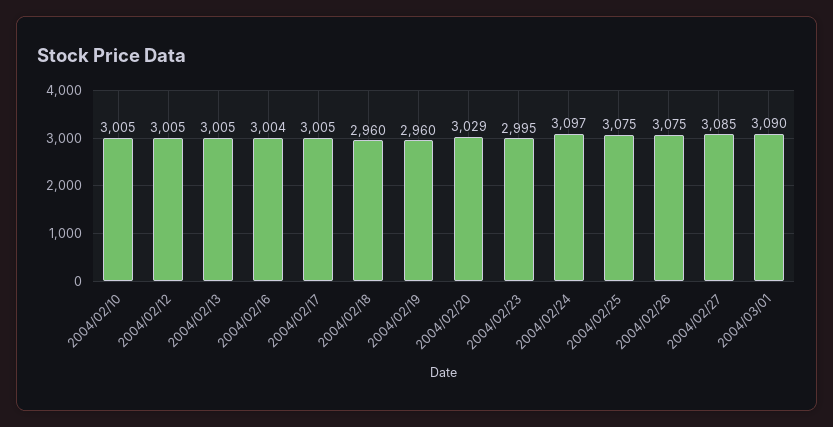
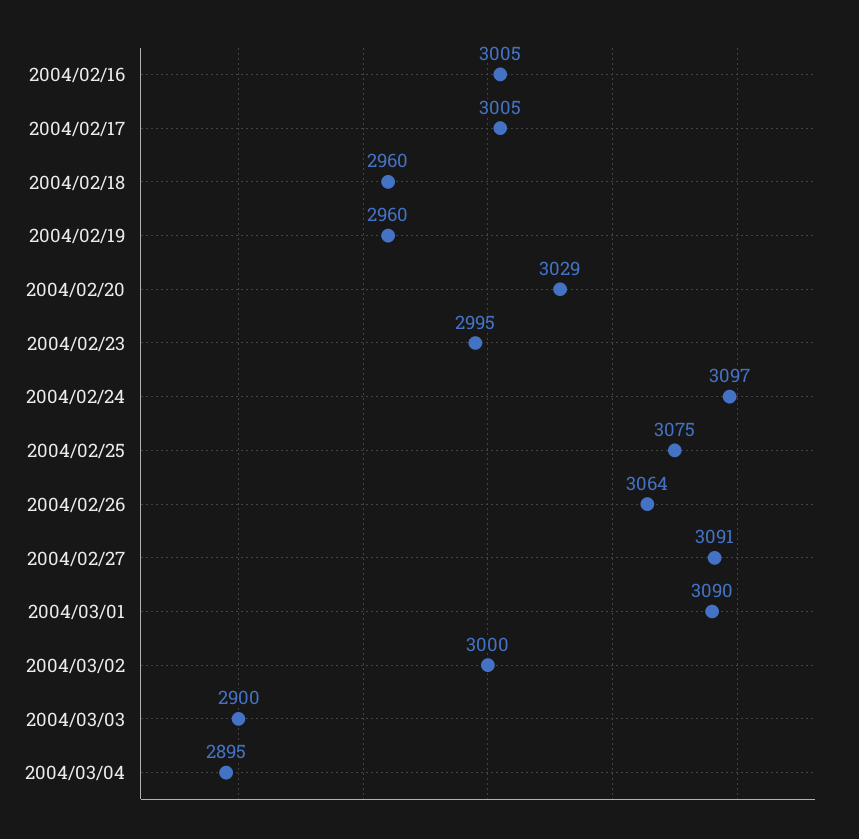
2004/02/10: 3005 -> none
2004/02/12: 3005 -> none
2004/02/13: 3005 -> none
2004/02/16: 3004 -> 3005
2004/02/26: 3075 -> 3064
2004/02/27: 3085 -> 3091
2004/03/02: none -> 3000
2004/03/03: none -> 2900
2004/03/04: none -> 2895

